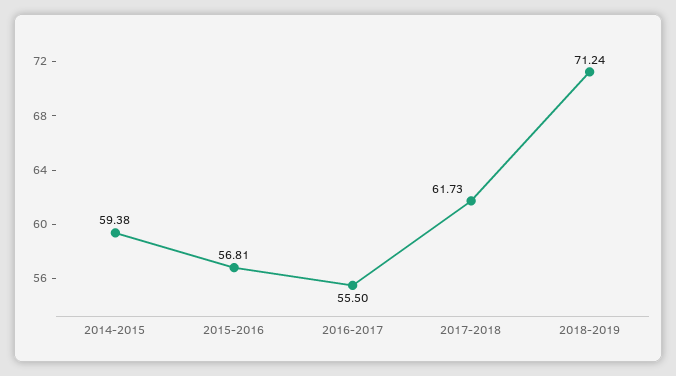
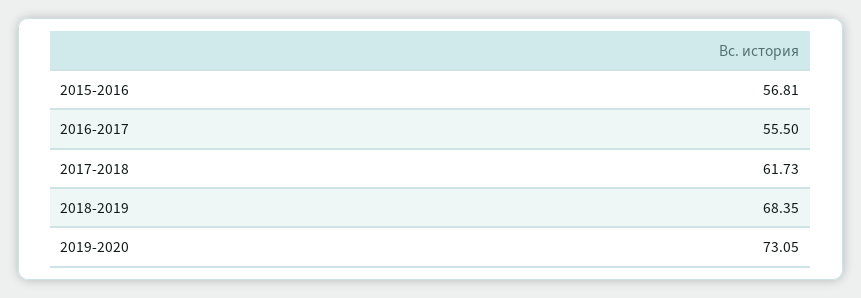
2014-2015: 59.38 -> none
2018-2019: 71.24 -> 68.35
2019-2020: none -> 73.05

